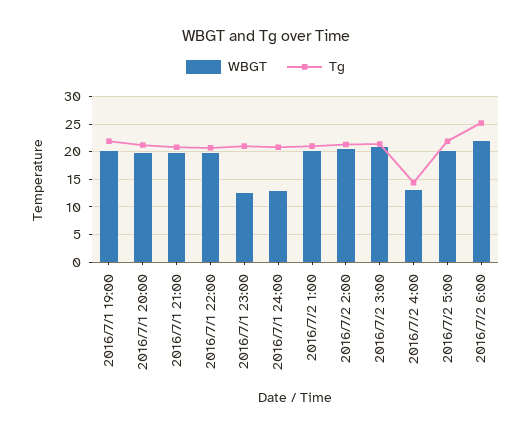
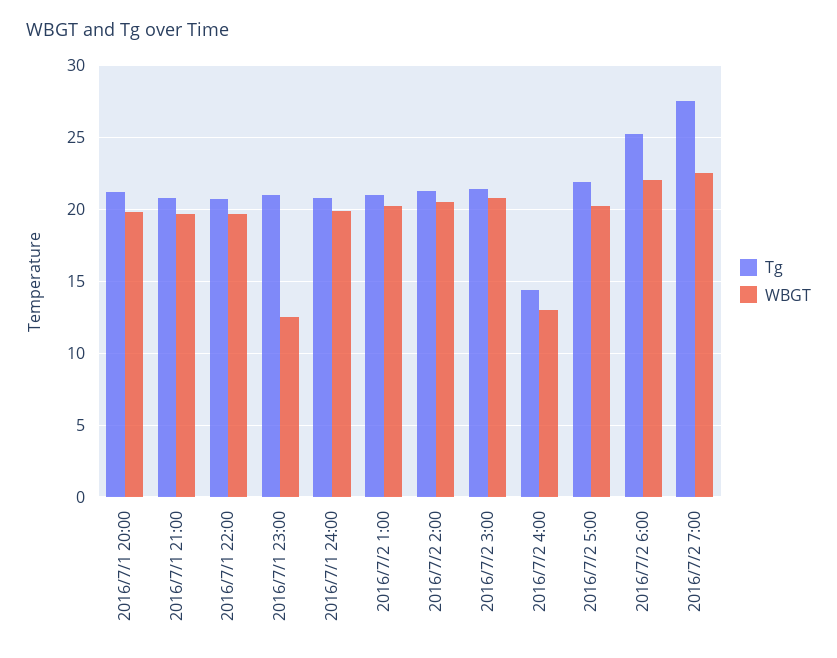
WBGT, 2016/7/1 19:00: 20 -> none
Tg, 2016/7/1 19:00: 22.5 -> none
WBGT, 2016/7/1 24:00: 12.5 -> 20
Tg, 2016/7/2 7:00: none -> 27.5
WBGT, 2016/7/2 7:00: none -> 22.5

